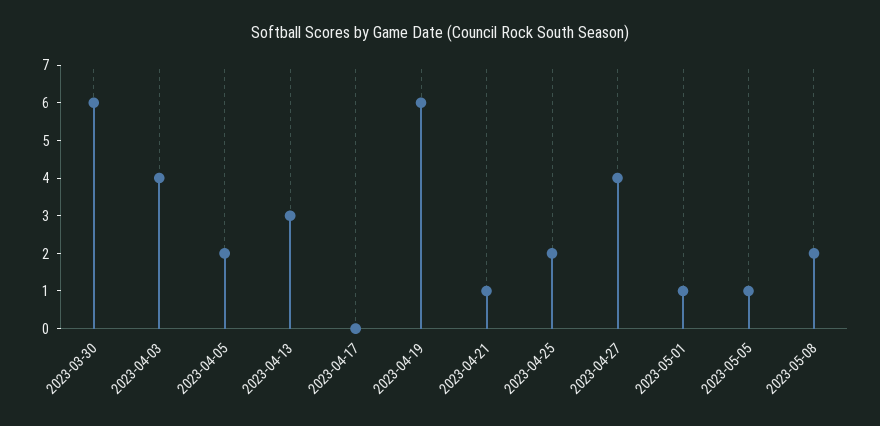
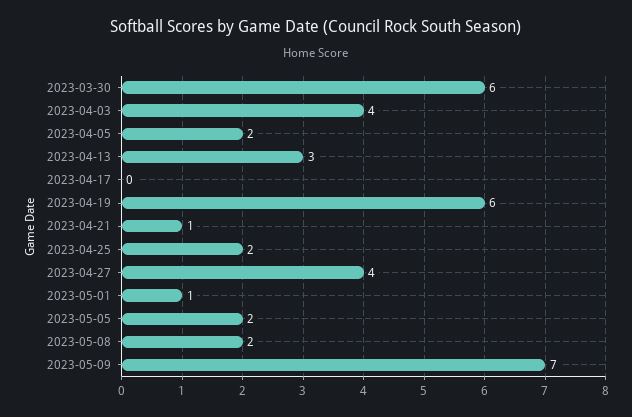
2023-05-05: 1 -> 2
2023-05-09: none -> 7

